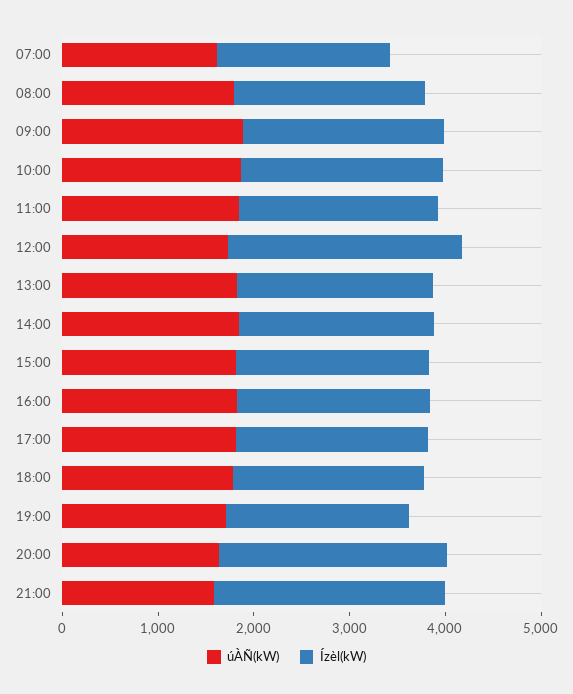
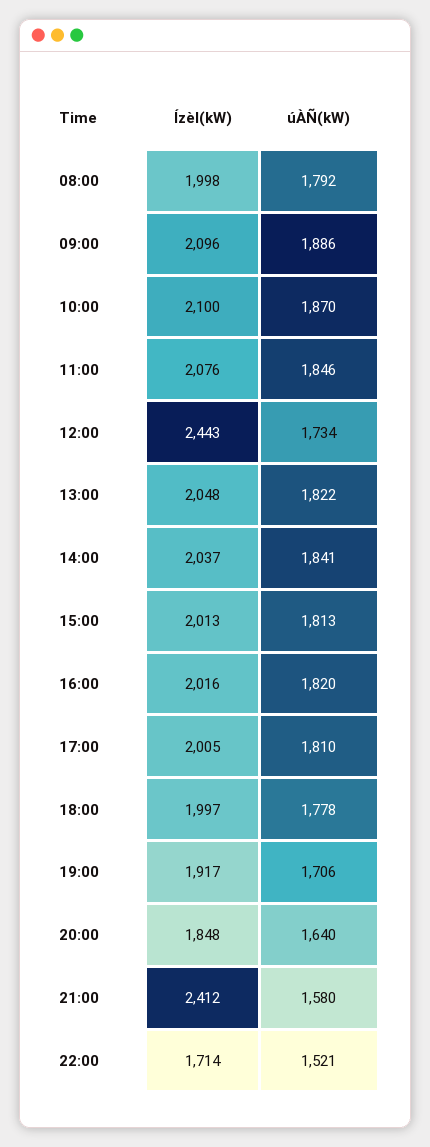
úÀÑ(kW), 07:00: 1600 -> none
Ízèl(kW), 07:00: 1800 -> none
Ízèl(kW), 20:00: 2400 -> 1848
Ízèl(kW), 22:00: none -> 1714
úÀÑ(kW), 22:00: none -> 1521

